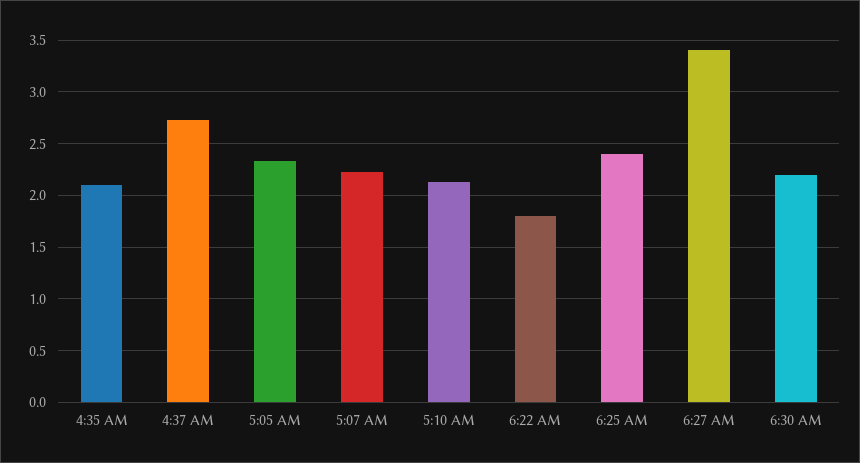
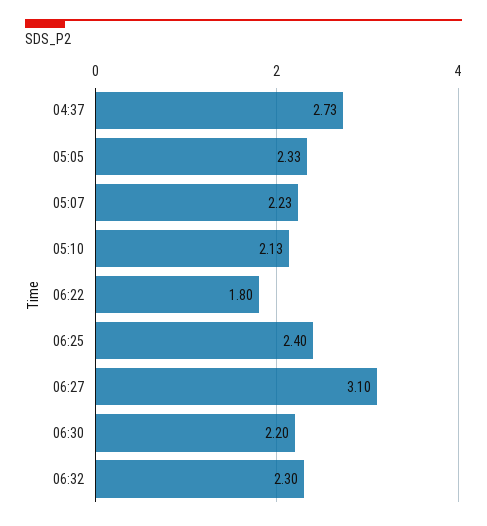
4:35 AM: 2.1 -> none
6:27 AM: 3.4 -> 3.1
06:32: none -> 2.3

